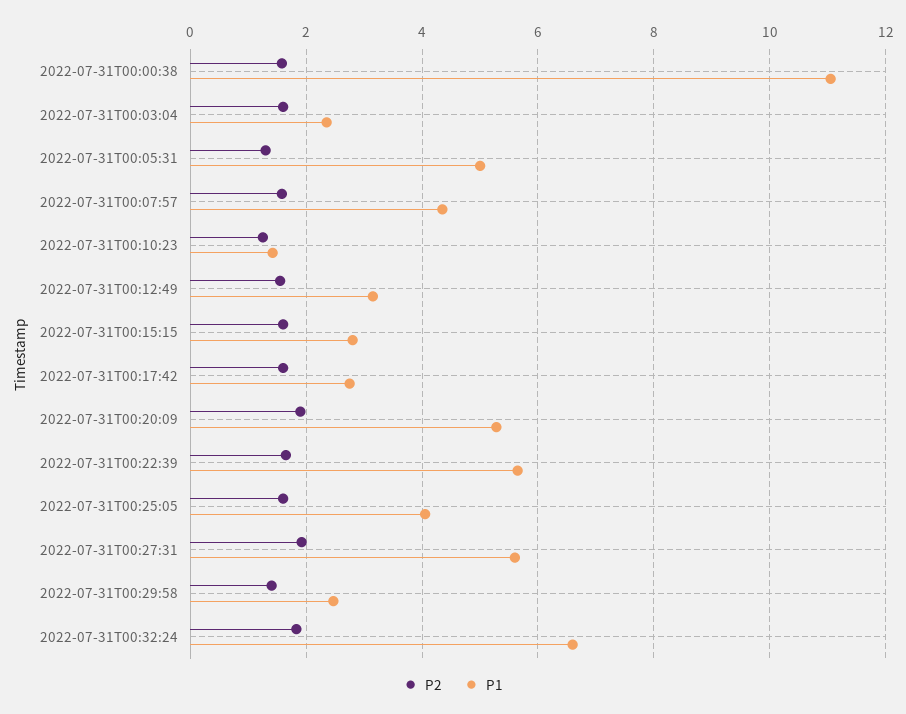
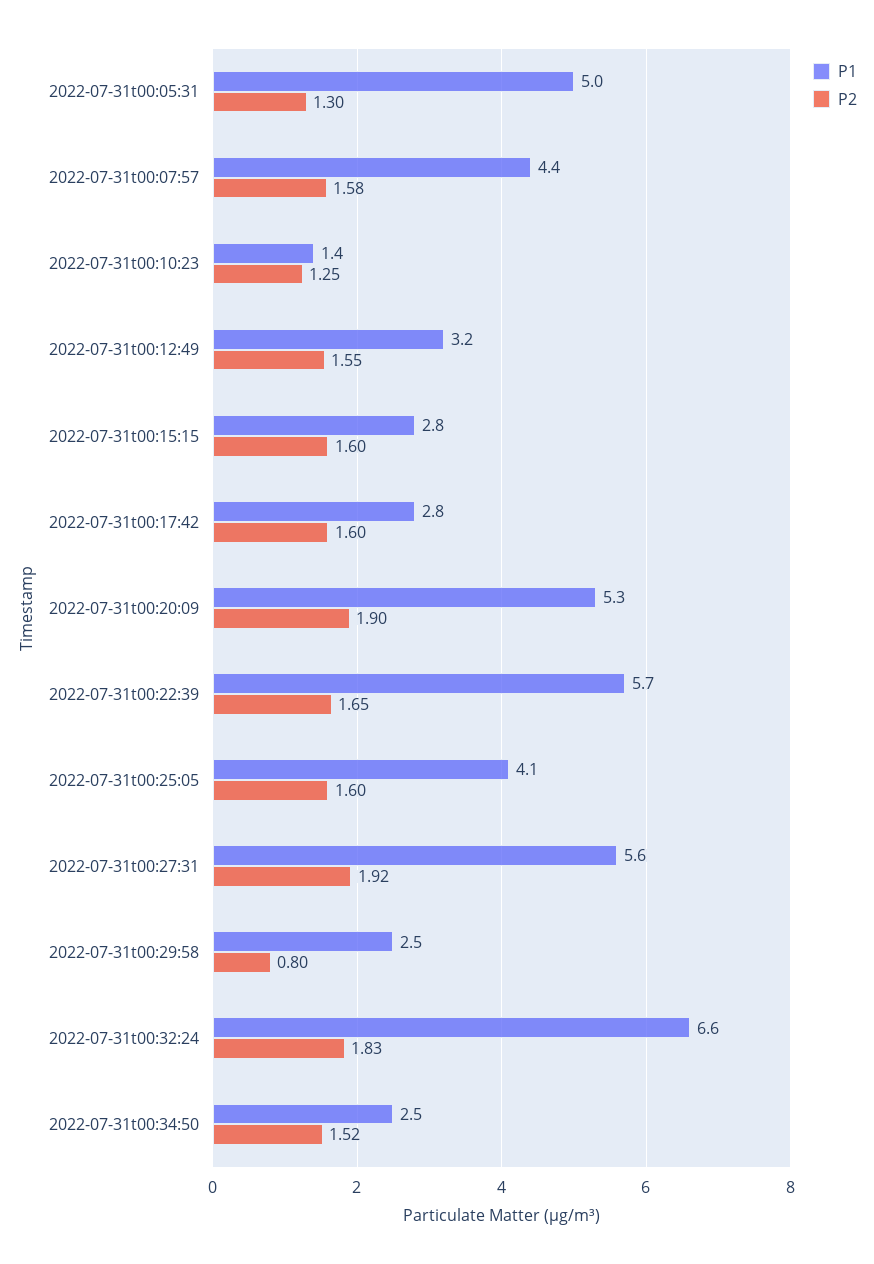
P2, 2022-07-31T00:00:38: 1.6 -> none
P1, 2022-07-31T00:00:38: 11 -> none
P2, 2022-07-31T00:03:04: 1.6 -> none
P1, 2022-07-31T00:03:04: 2.4 -> none
P2, 2022-07-31T00:29:58: 1.4 -> 0.8
P1, 2022-07-31t00:34:50: none -> 2.5
P2, 2022-07-31t00:34:50: none -> 1.52

